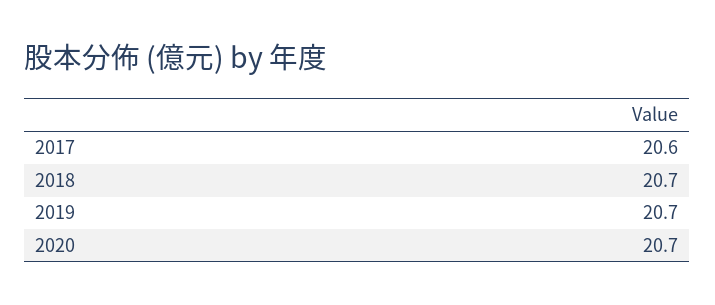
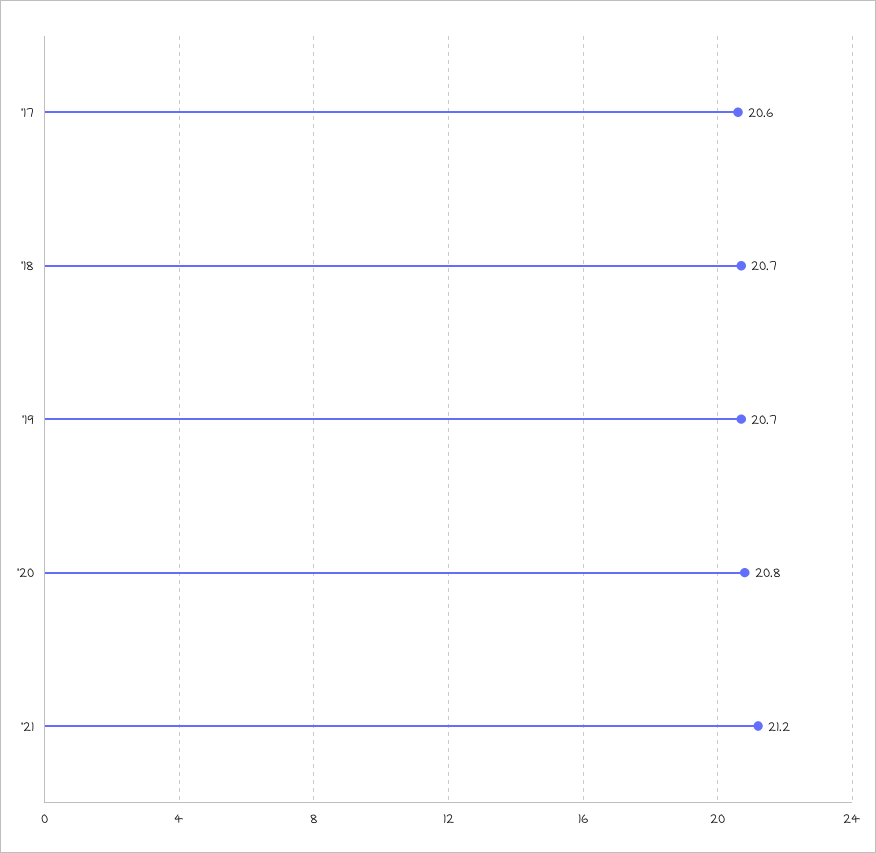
2020: 20.7 -> 20.8
'21: none -> 21.2

